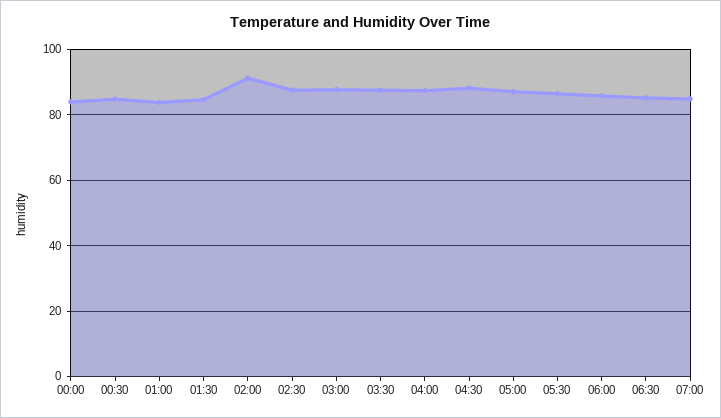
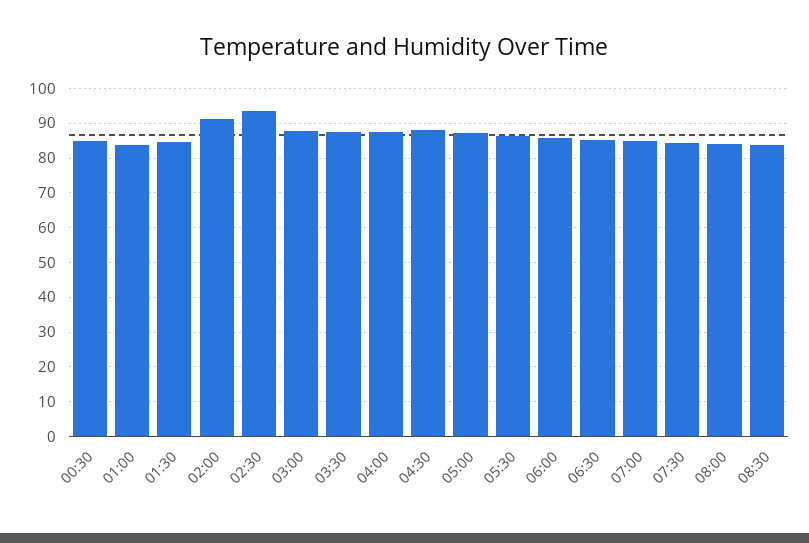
00:00: 84 -> none
02:30: 88 -> 94
07:30: none -> 84
08:00: none -> 84
08:30: none -> 84

